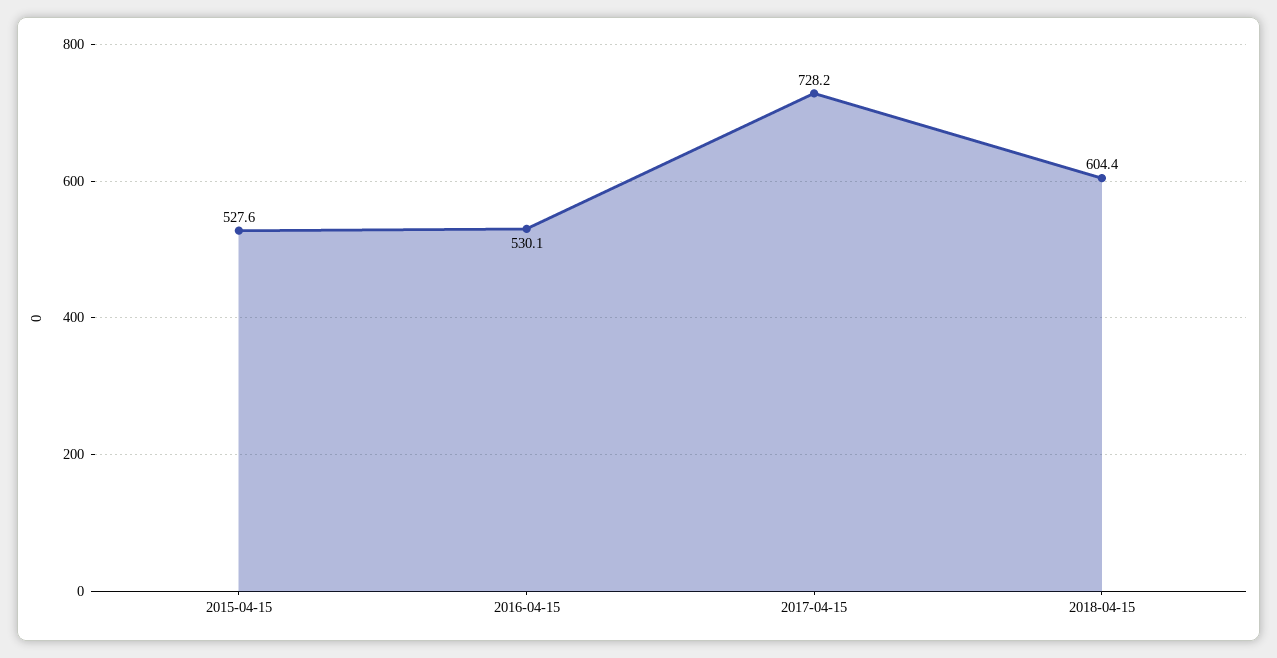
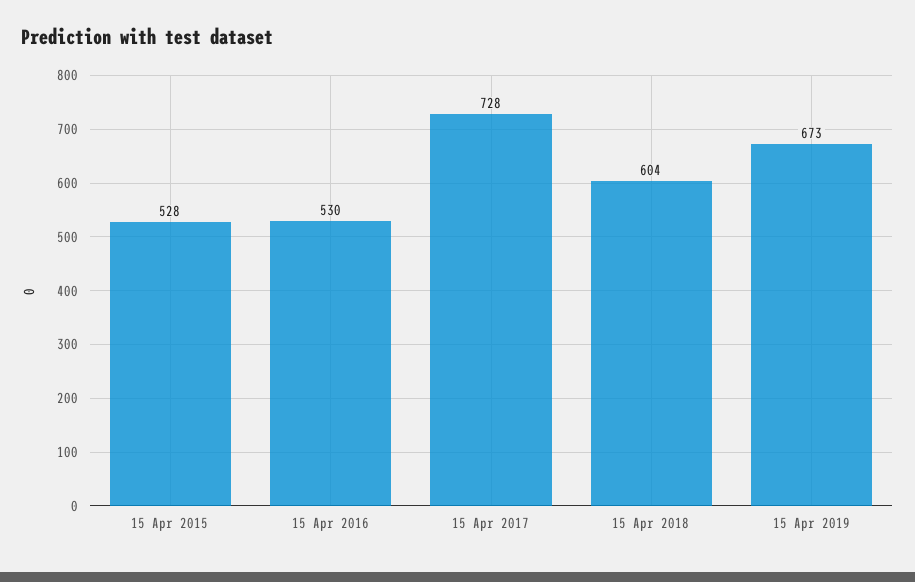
15 Apr 2019: none -> 673

